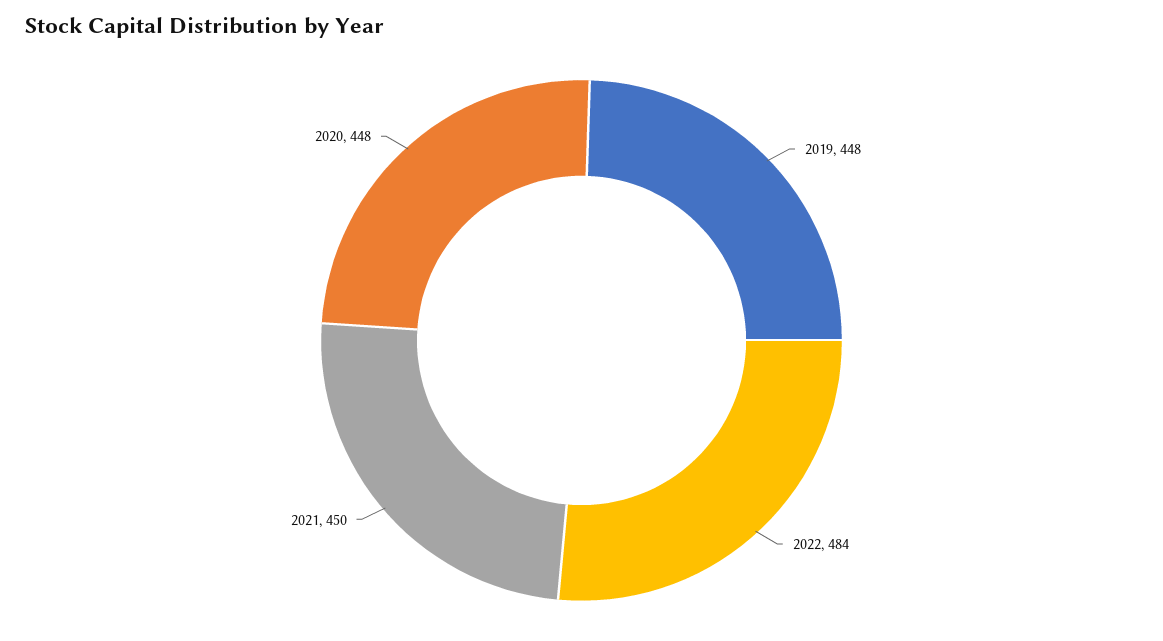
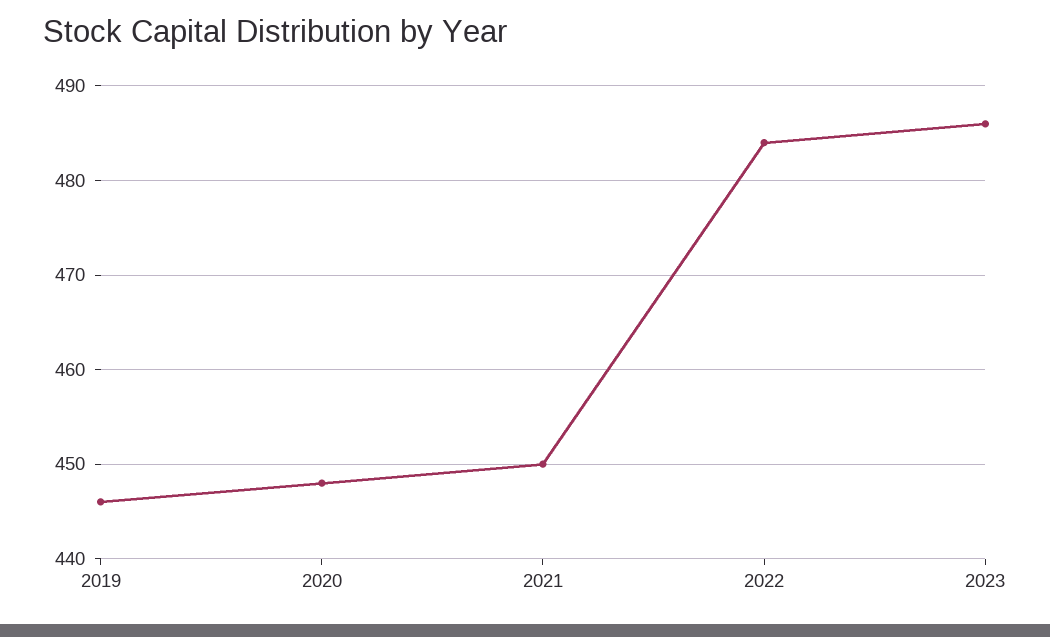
2019: 448 -> 446
2023: none -> 486

